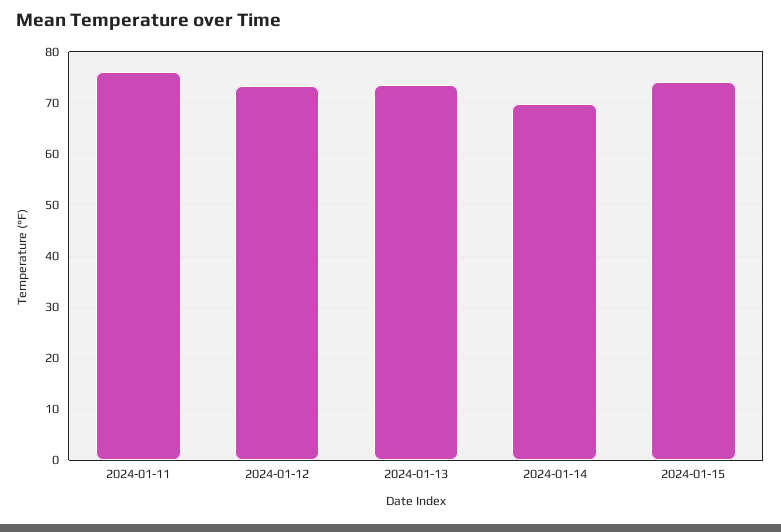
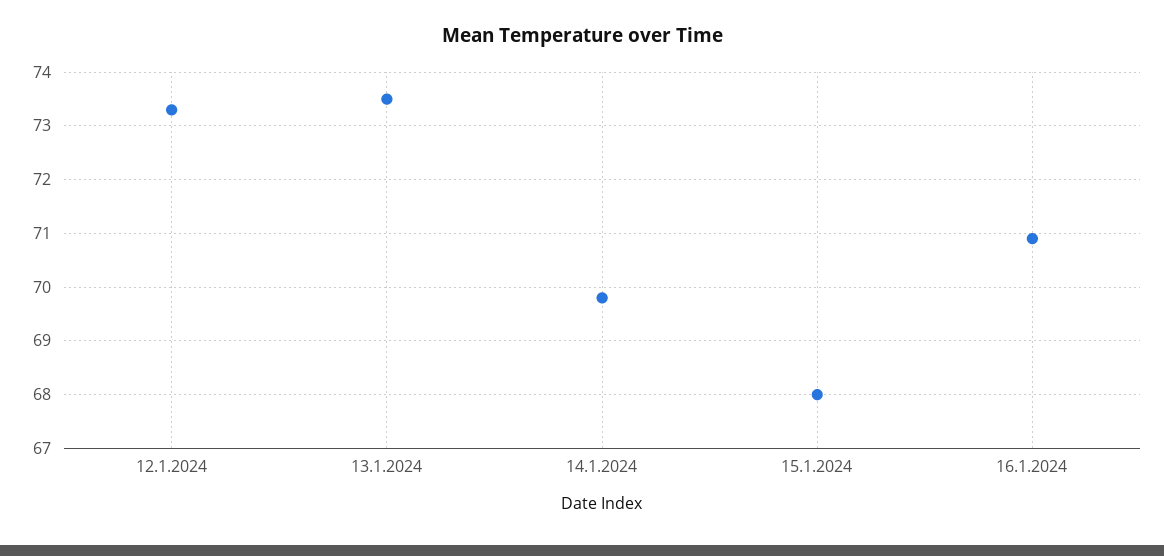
2024-01-11: 76 -> none
2024-01-15: 74 -> 68
16.1.2024: none -> 71

